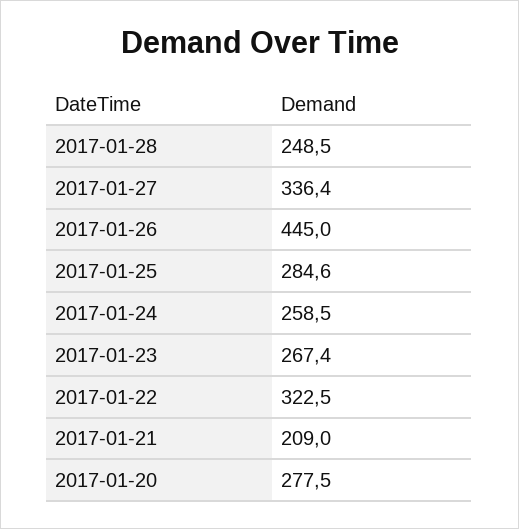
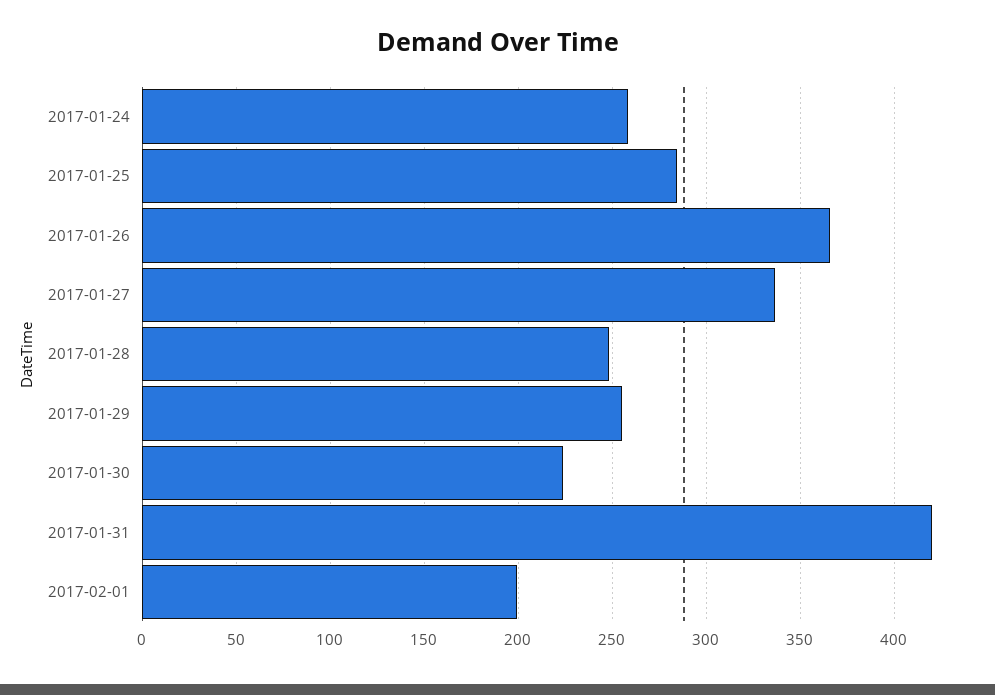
2017-01-26: 445 -> 365
2017-01-23: 267.4 -> none
2017-01-22: 322.5 -> none
2017-01-21: 209 -> none
2017-01-20: 277.5 -> none
2017-01-29: none -> 255
2017-01-30: none -> 225
2017-01-31: none -> 420
2017-02-01: none -> 200

